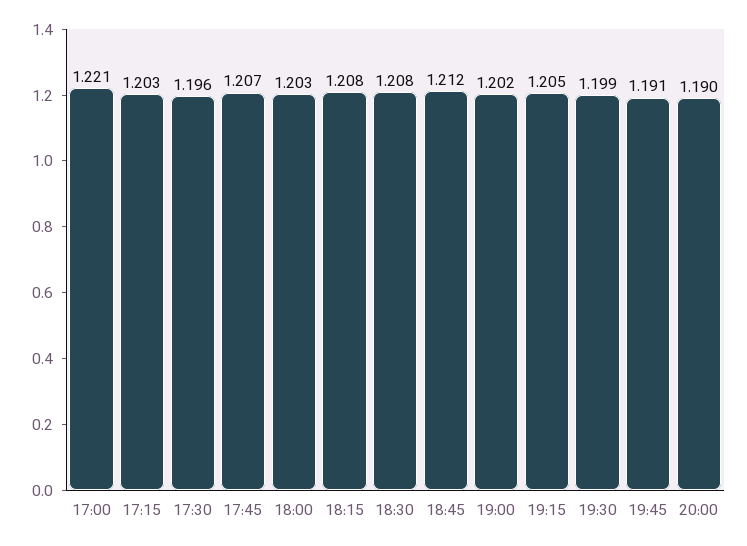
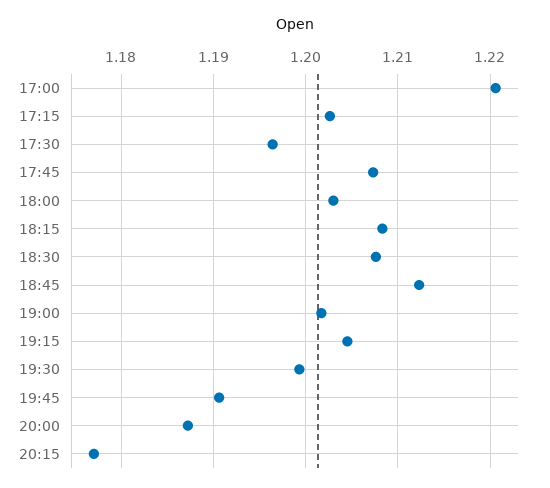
20:00: 1.19 -> 1.187
20:15: none -> 1.177

